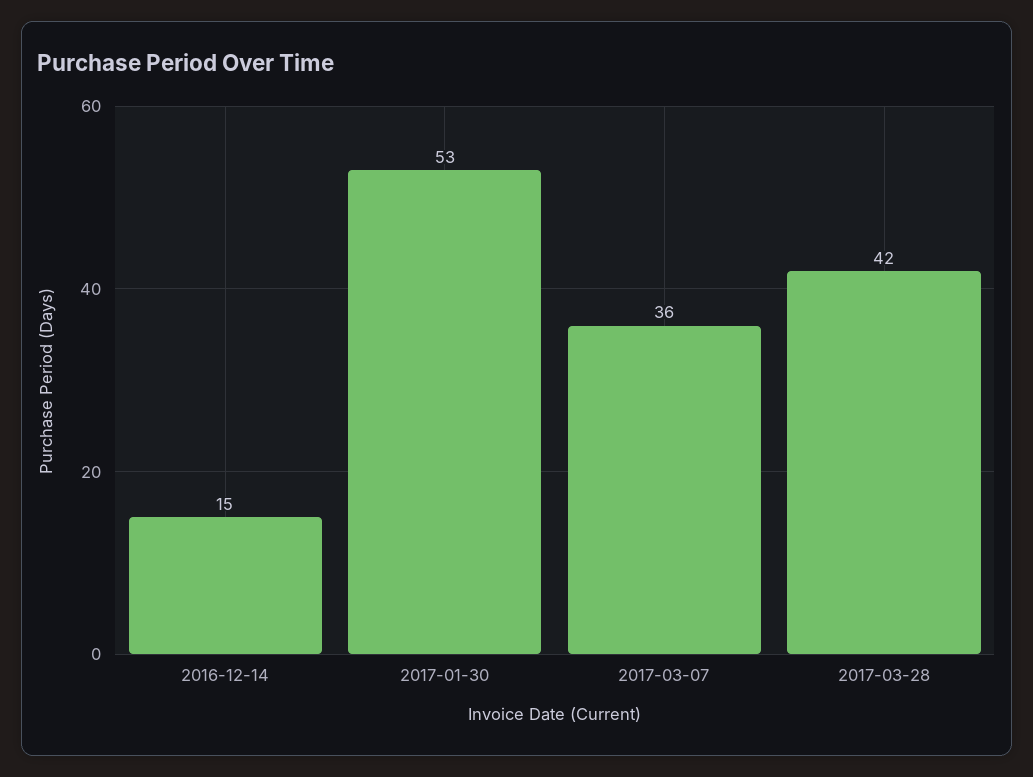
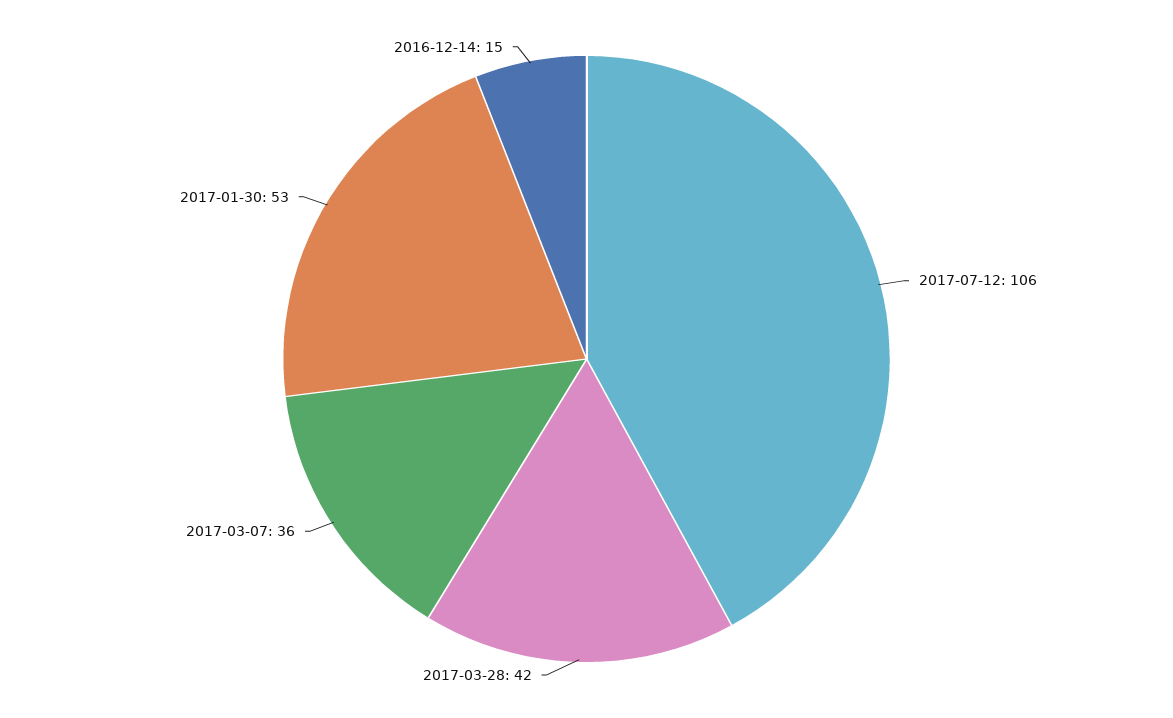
2017-07-12: none -> 106

